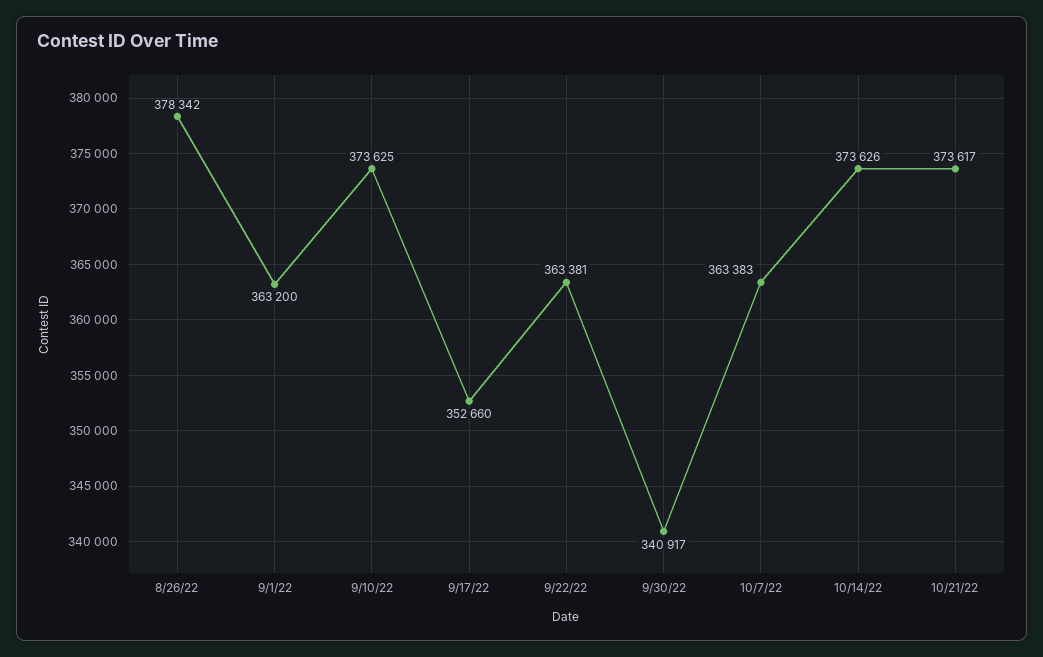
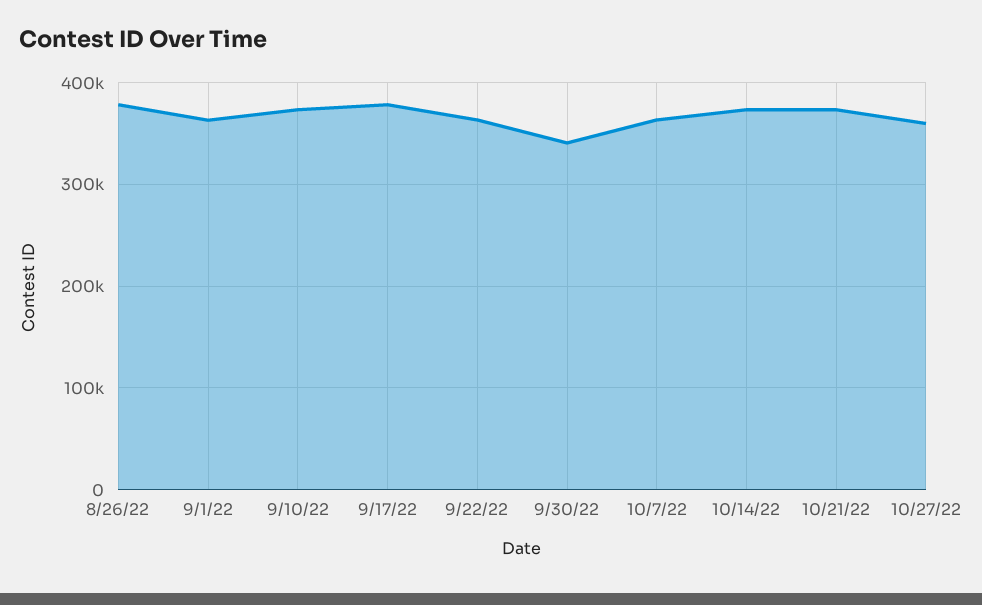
9/17/22: 352660 -> 380000
10/27/22: none -> 360000

